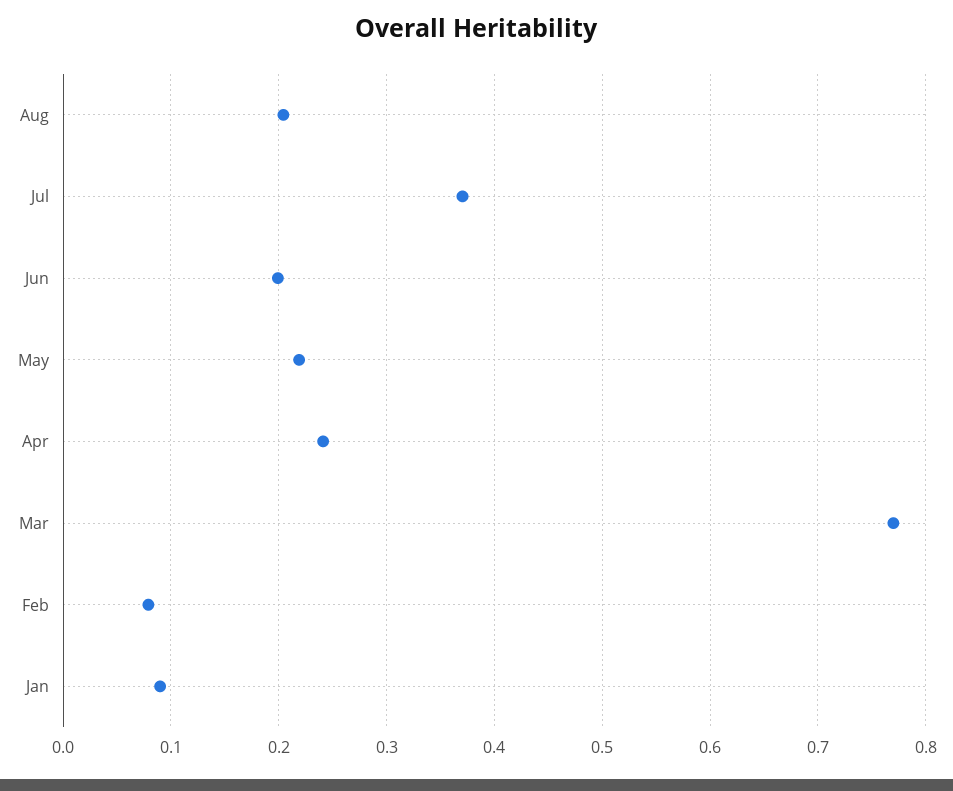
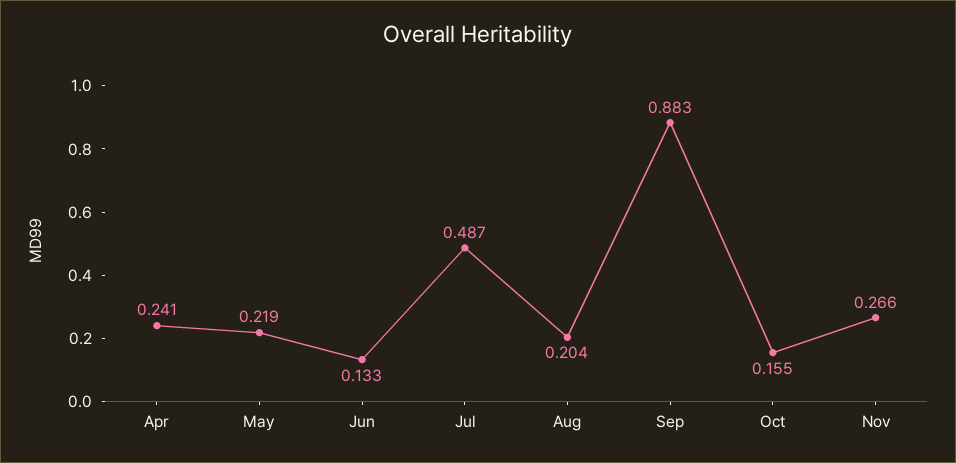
Jul: 0.37 -> 0.487
Jun: 0.2 -> 0.133
Mar: 0.77 -> none
Feb: 0.08 -> none
Jan: 0.09 -> none
Sep: none -> 0.883
Oct: none -> 0.155
Nov: none -> 0.266

